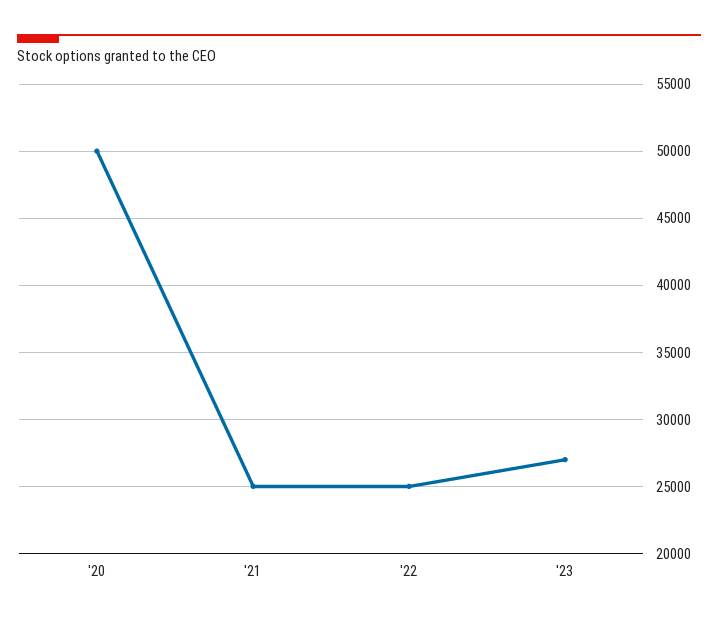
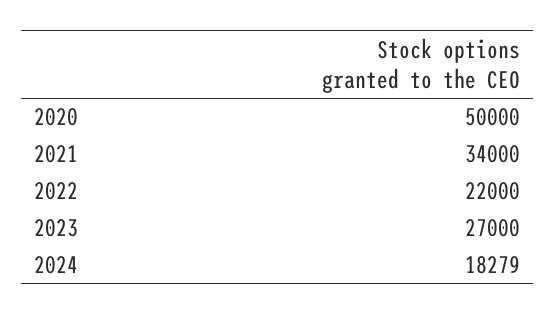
'21: 25000 -> 34000
'22: 25000 -> 22000
2024: none -> 18279

